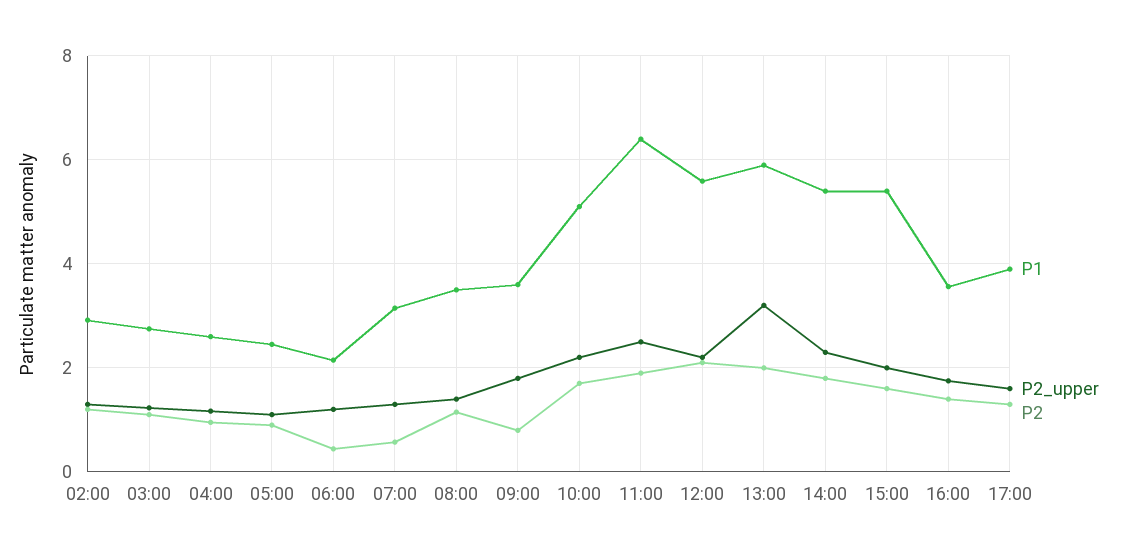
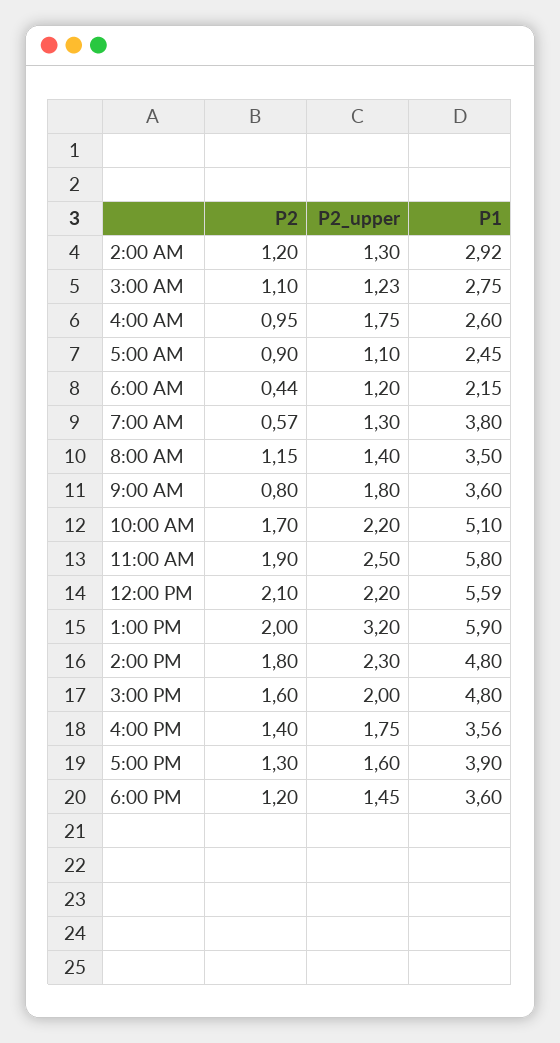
P2_upper, 04:00: 1.2 -> 1.75
P1, 07:00: 3.2 -> 3.8
P1, 11:00: 6.4 -> 5.8
P1, 14:00: 5.4 -> 4.8
P1, 15:00: 5.4 -> 4.8
P2, 6:00 PM: none -> 1.2
P2_upper, 6:00 PM: none -> 1.45
P1, 6:00 PM: none -> 3.6

